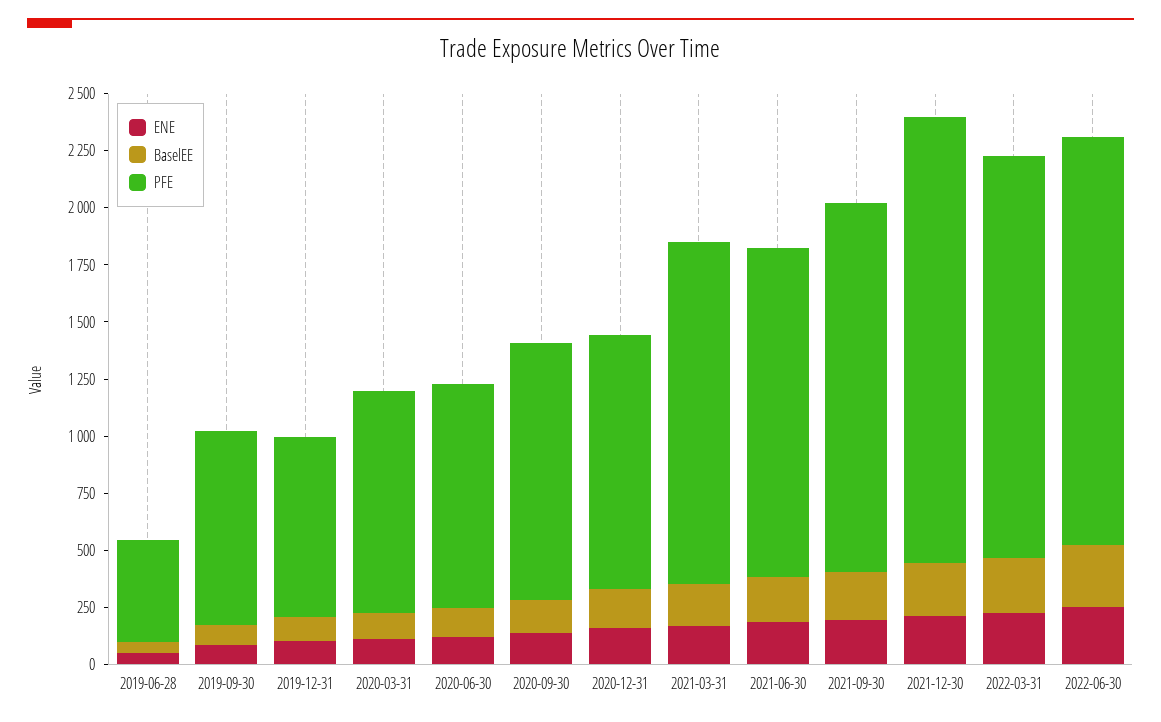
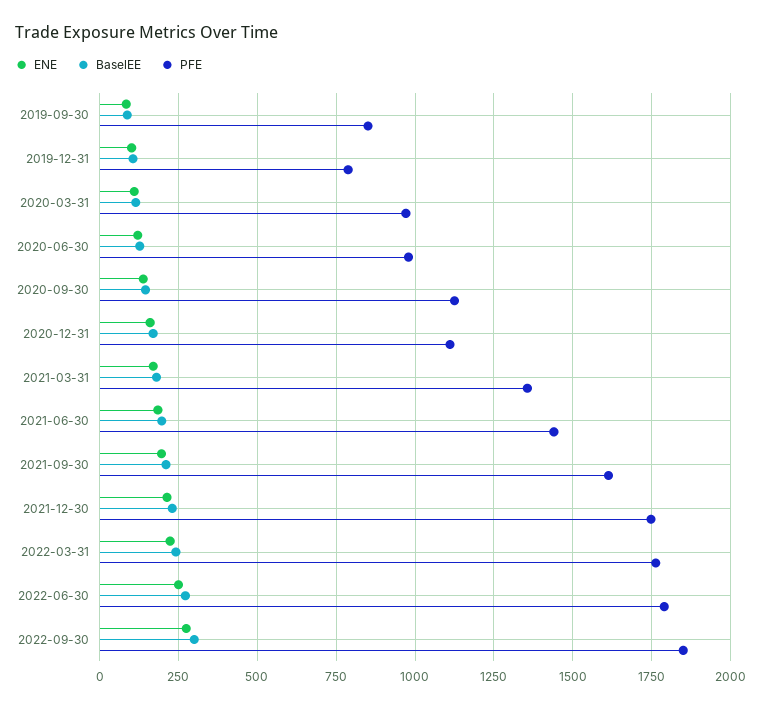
ENE, 2019-06-28: 50 -> none
BaselEE, 2019-06-28: 50 -> none
PFE, 2019-06-28: 450 -> none
PFE, 2021-03-31: 1500 -> 1350
PFE, 2021-12-30: 1950 -> 1750
ENE, 2022-09-30: none -> 275
BaselEE, 2022-09-30: none -> 300
PFE, 2022-09-30: none -> 1850

